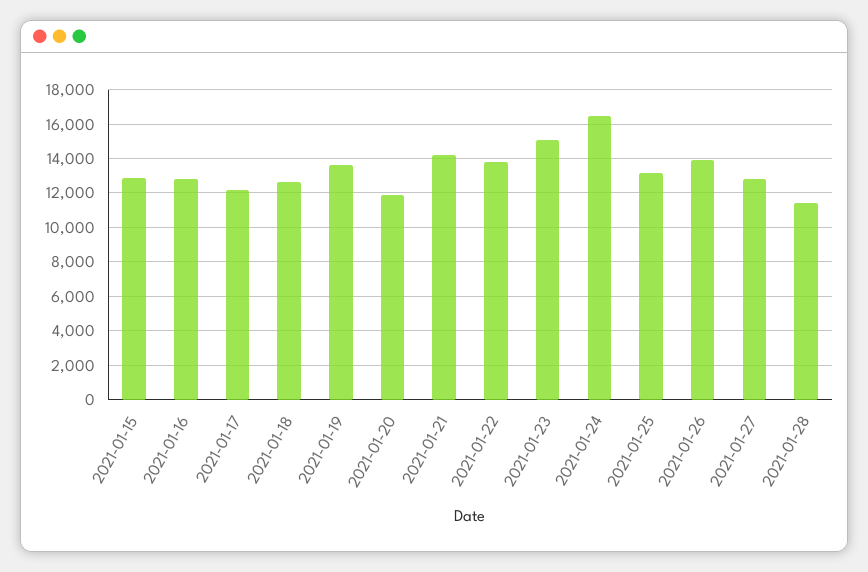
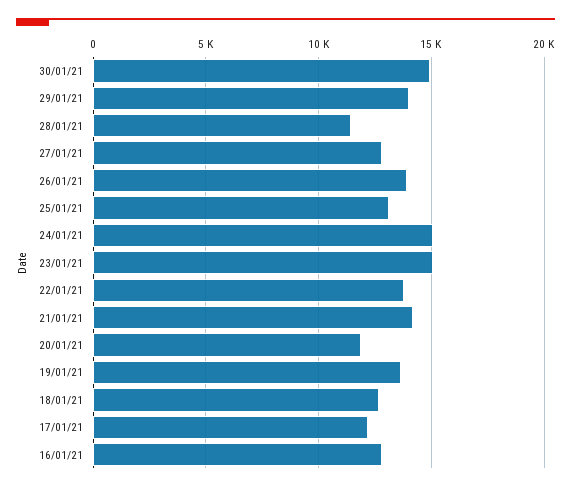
2021-01-15: 13000 -> none
2021-01-24: 16500 -> 15000
30/01/21: none -> 15000
29/01/21: none -> 14000

